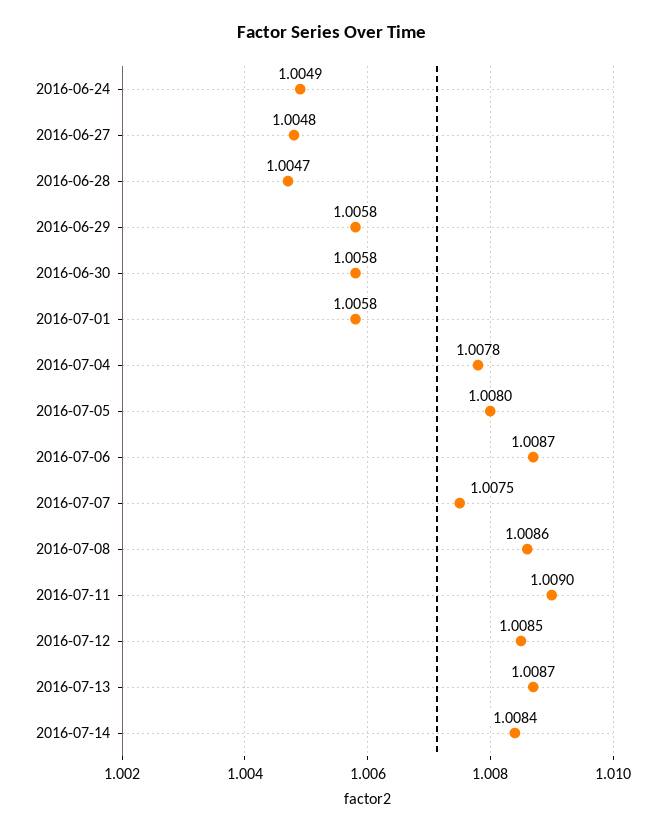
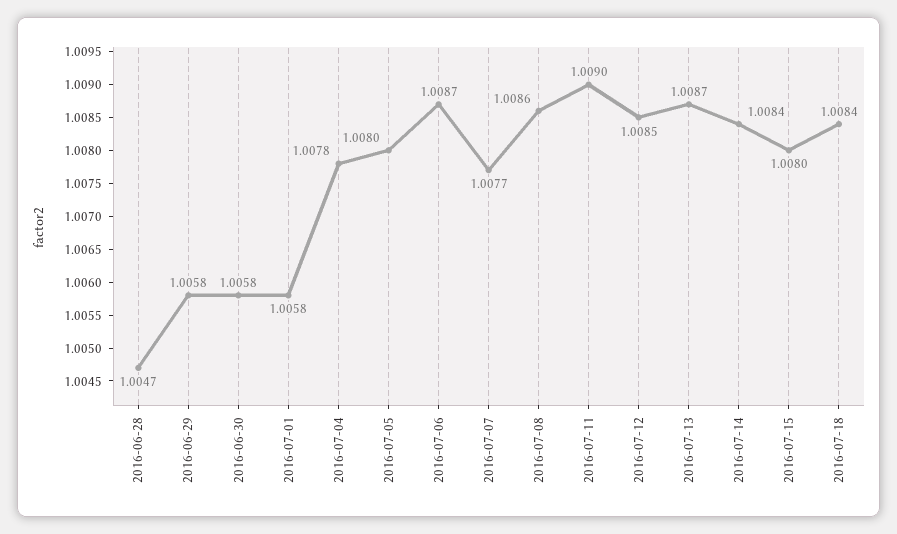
2016-06-24: 1.0049 -> none
2016-06-27: 1.0048 -> none
2016-07-07: 1.0075 -> 1.0077
2016-07-15: none -> 1.008
2016-07-18: none -> 1.0084

